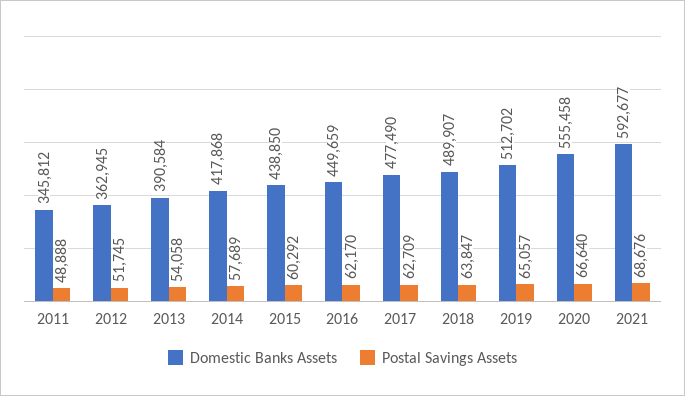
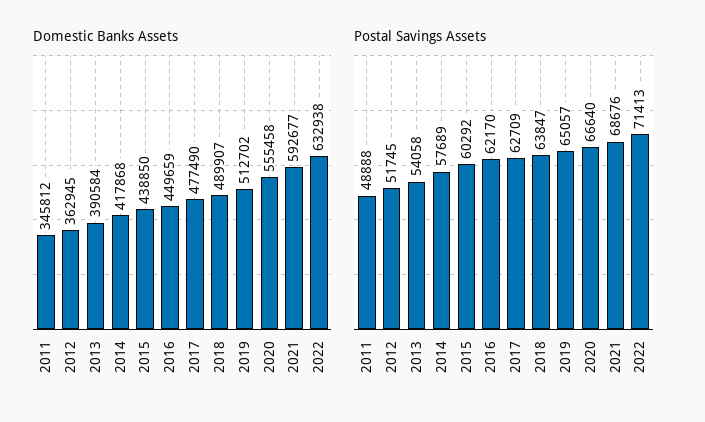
Domestic Banks Assets, 2022: none -> 632938
Postal Savings Assets, 2022: none -> 71413

